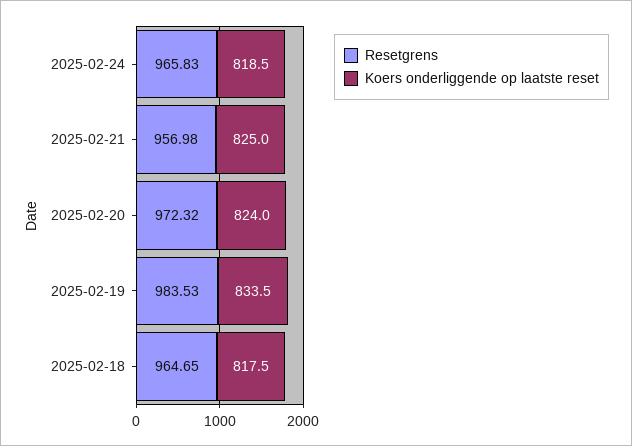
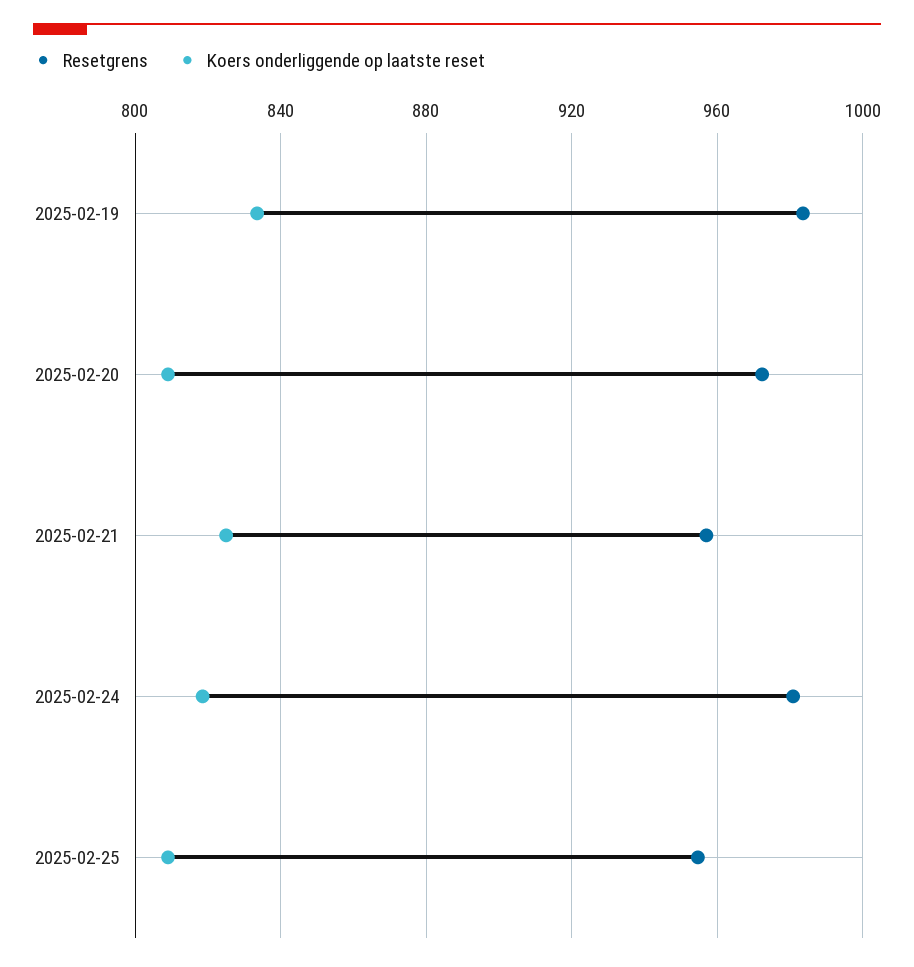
Resetgrens, 2025-02-24: 965.83 -> 980
Koers onderliggende op laatste reset, 2025-02-20: 824 -> 810
Resetgrens, 2025-02-18: 964.65 -> none
Koers onderliggende op laatste reset, 2025-02-18: 817.5 -> none
Resetgrens, 2025-02-25: none -> 955
Koers onderliggende op laatste reset, 2025-02-25: none -> 810

